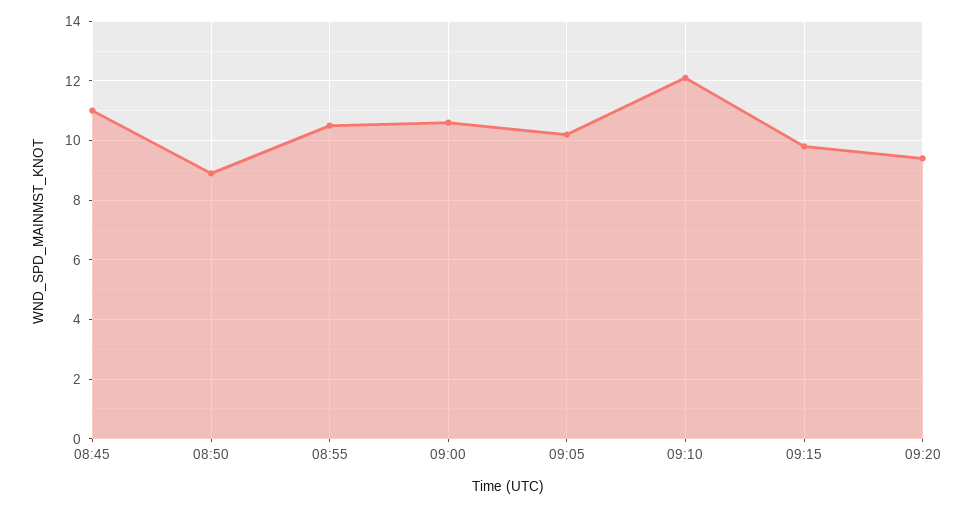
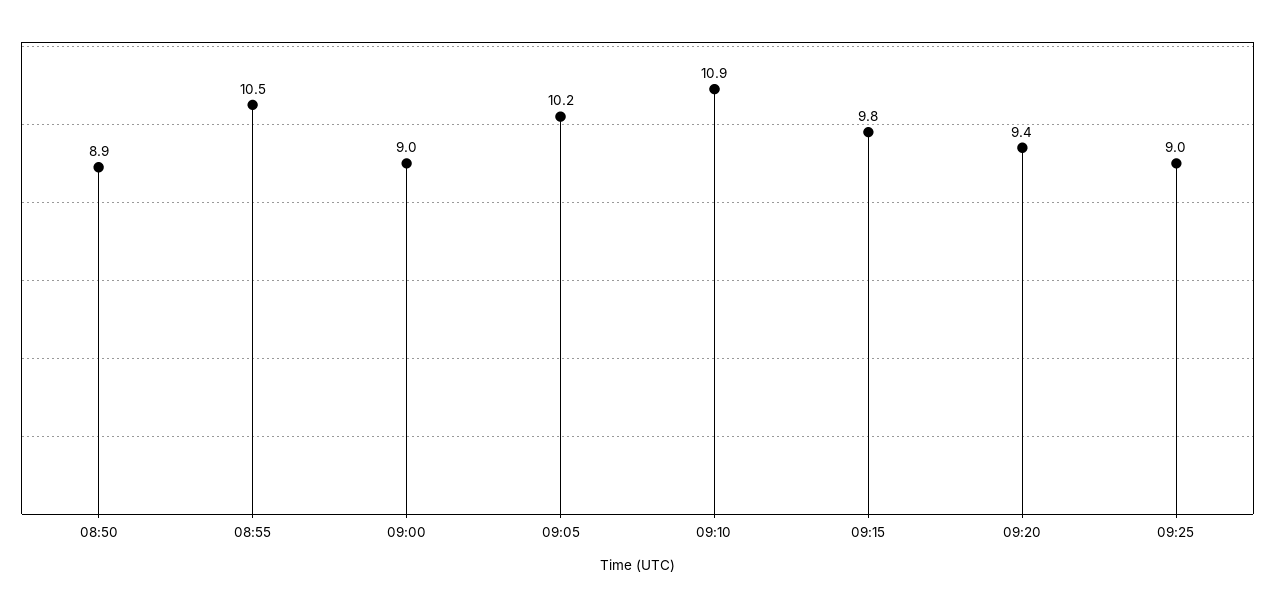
08:45: 11 -> none
09:00: 10.5 -> 9
09:10: 12 -> 10.9
09:25: none -> 9

